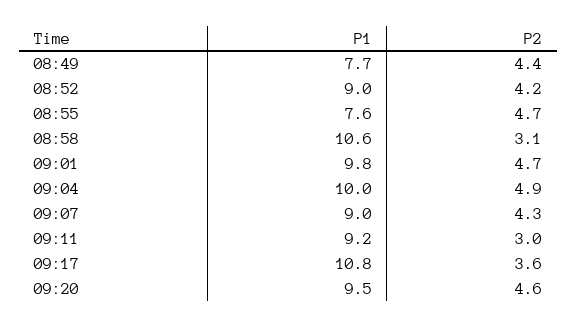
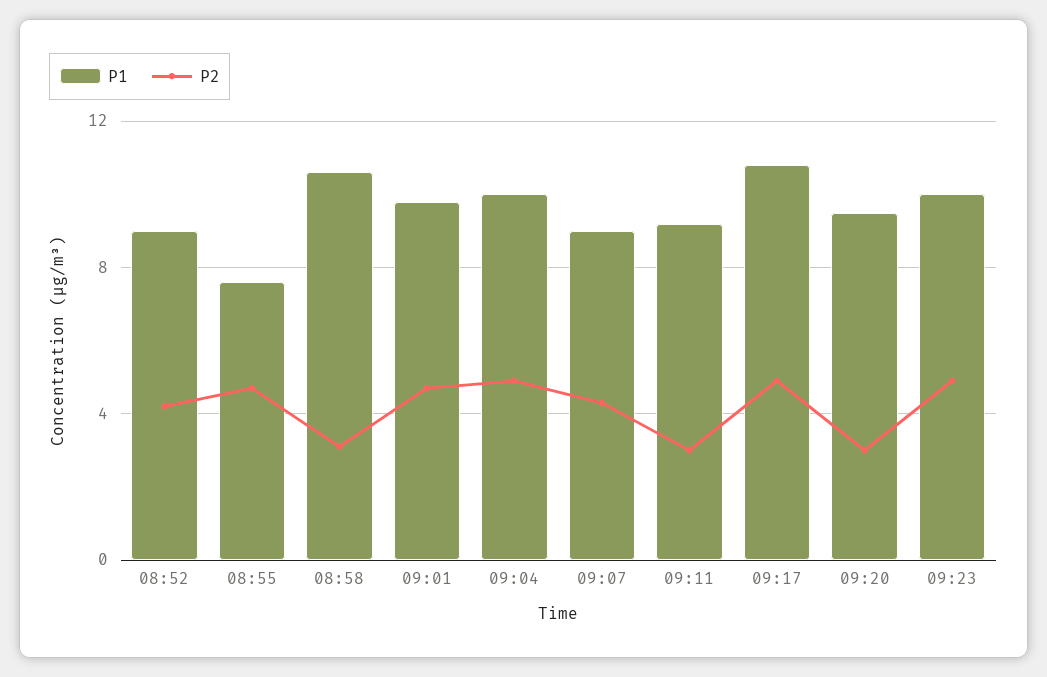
P1, 08:49: 7.7 -> none
P2, 08:49: 4.4 -> none
P2, 09:17: 3.6 -> 5
P2, 09:20: 4.6 -> 3
P1, 09:23: none -> 10
P2, 09:23: none -> 5

